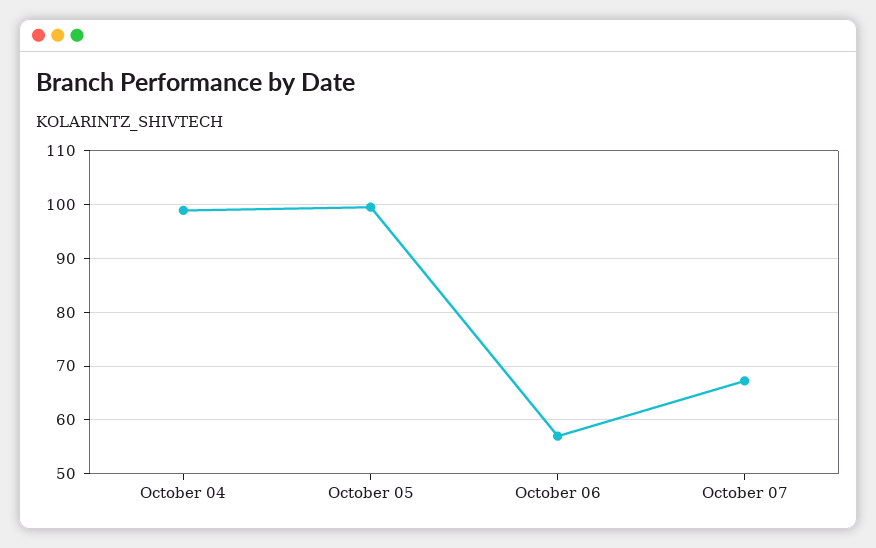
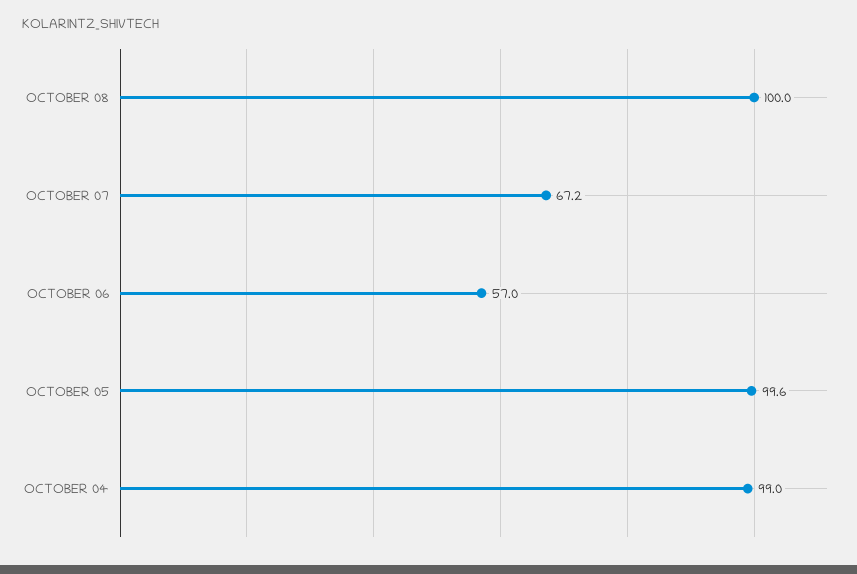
OCTOBER 08: none -> 100

